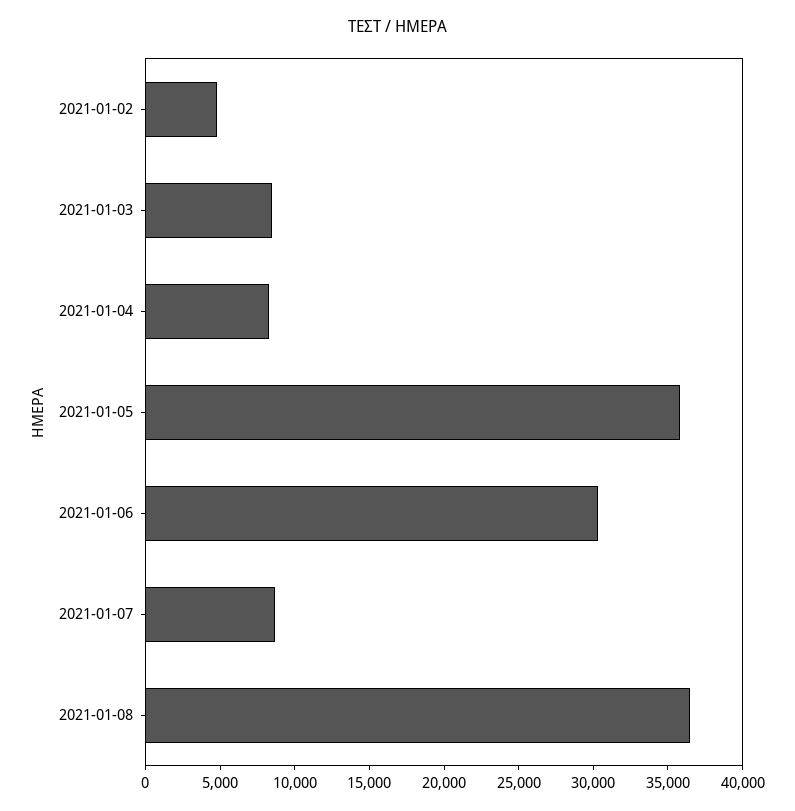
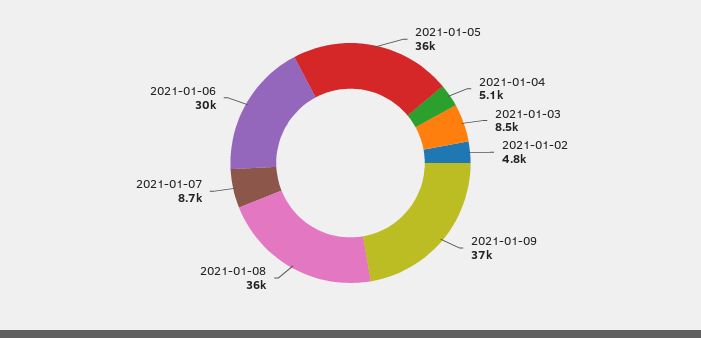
2021-01-04: 8000 -> 5100
2021-01-09: none -> 37000

